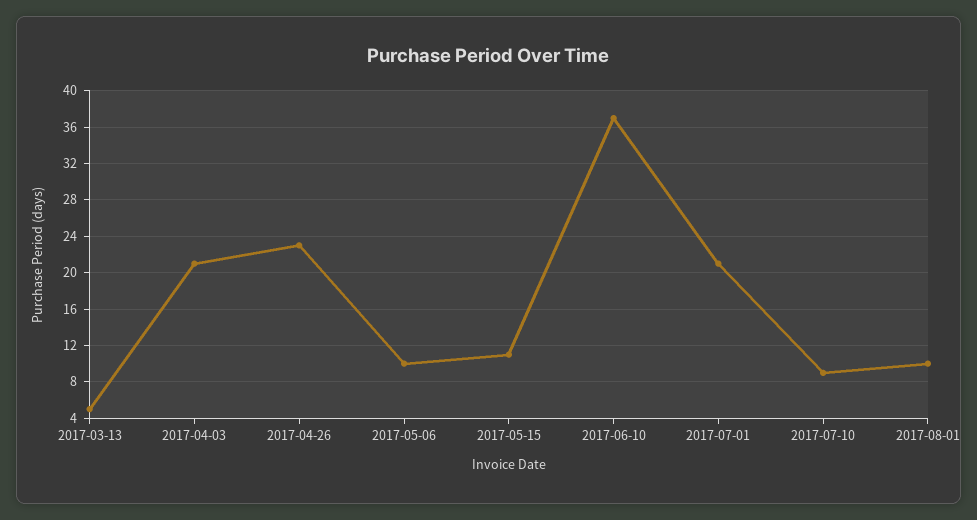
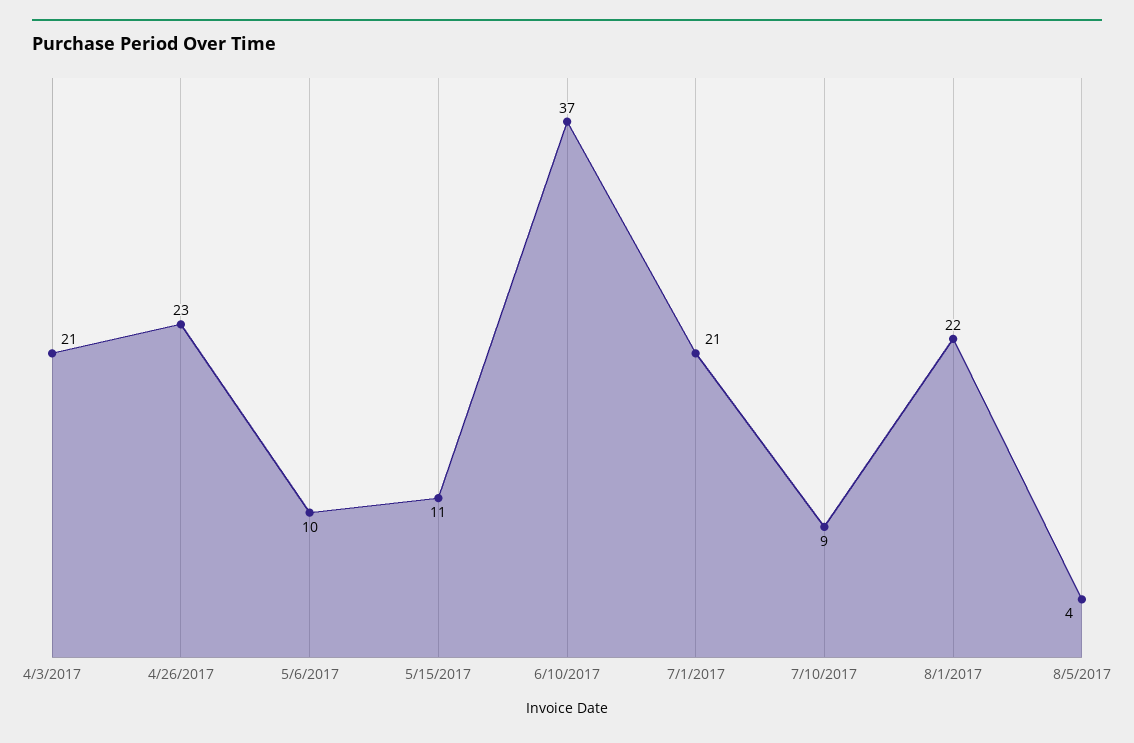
2017-03-13: 5 -> none
2017-08-01: 10 -> 22
8/5/2017: none -> 4

